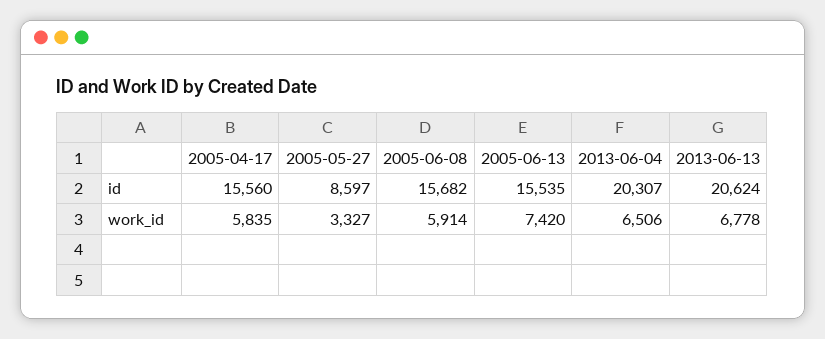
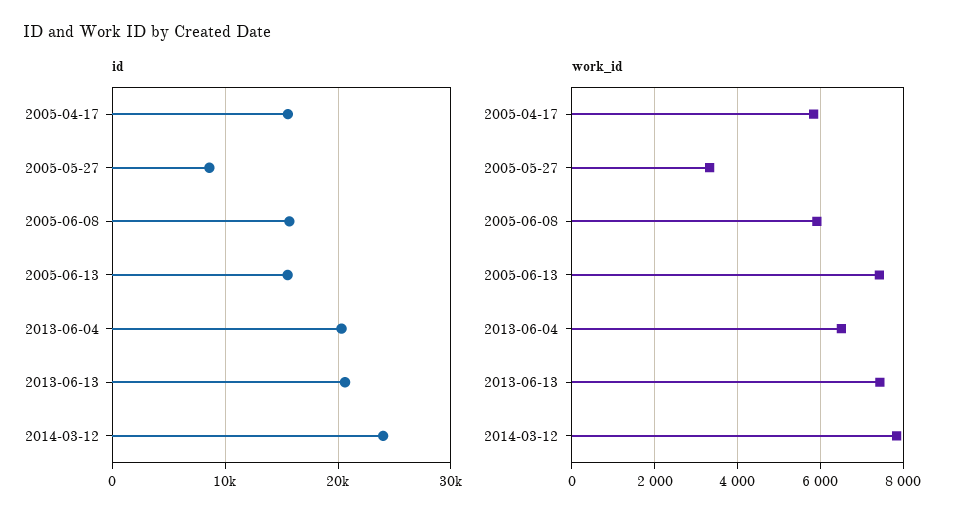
work_id, 2013-06-13: 6778 -> 7400
id, 2014-03-12: none -> 24000
work_id, 2014-03-12: none -> 7800

